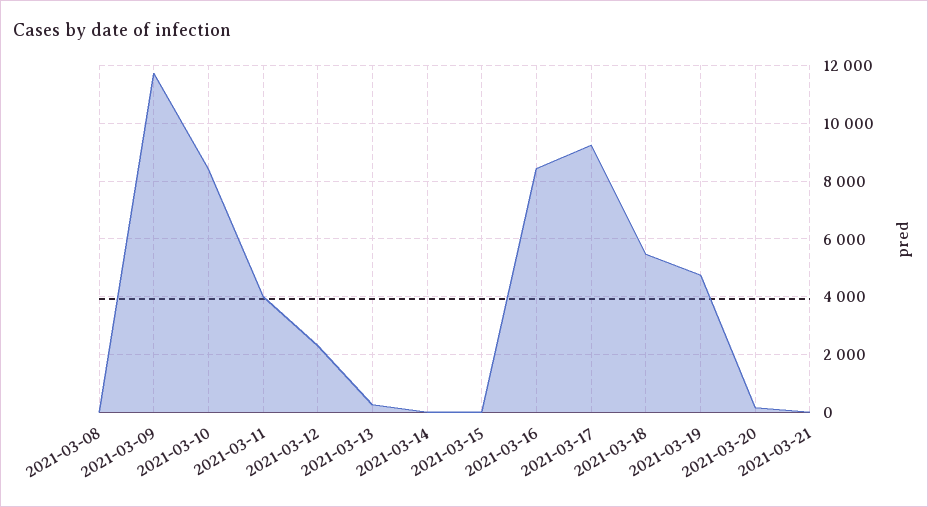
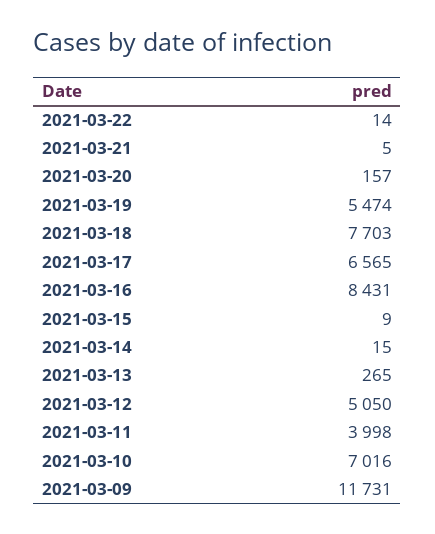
2021-03-08: 0 -> none
2021-03-10: 8500 -> 7016
2021-03-12: 2250 -> 5050
2021-03-17: 9250 -> 6565
2021-03-18: 5500 -> 7703
2021-03-19: 4750 -> 5474
2021-03-22: none -> 14

